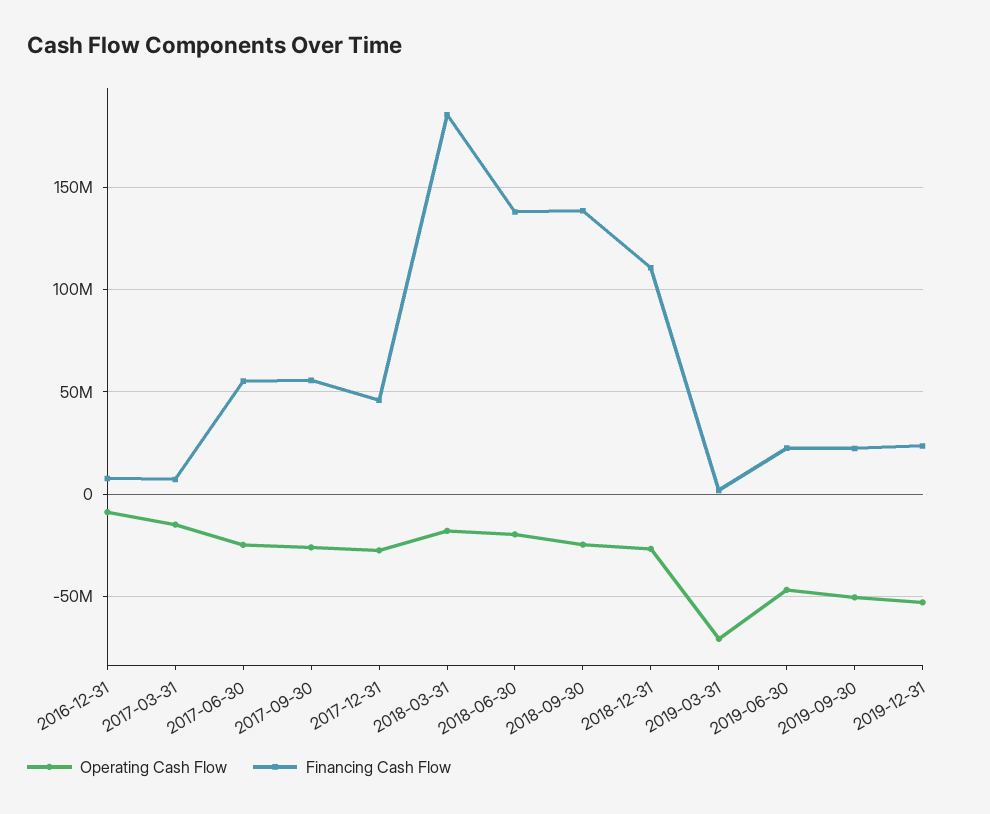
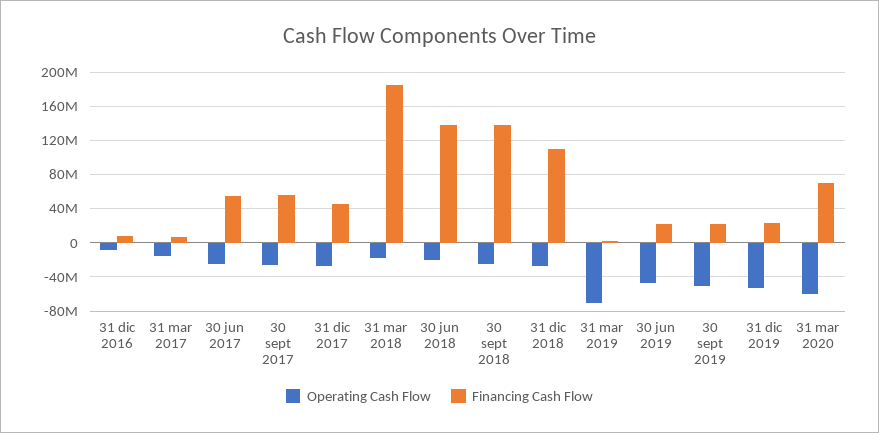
Operating Cash Flow, 31 mar 2020: none -> -60000000
Financing Cash Flow, 31 mar 2020: none -> 70000000

